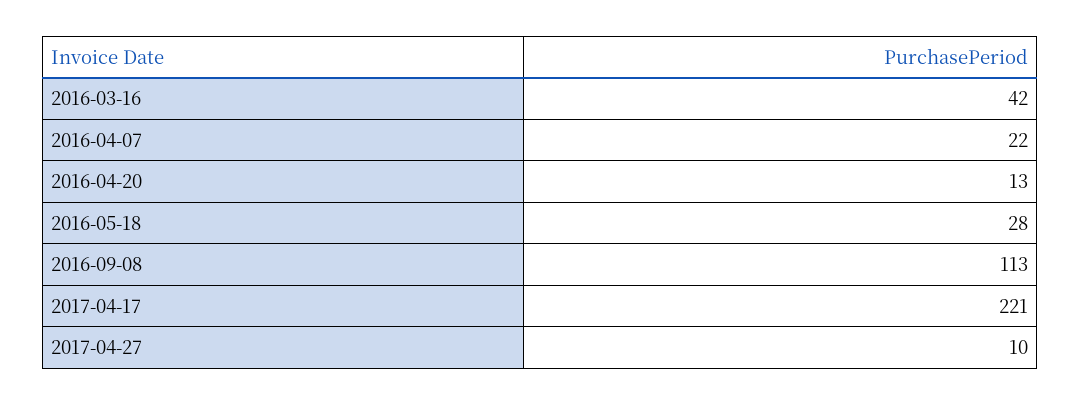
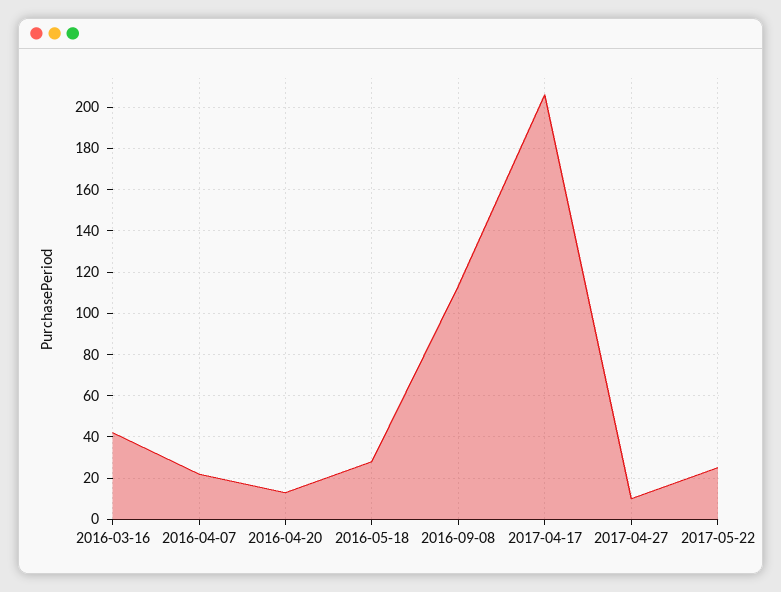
2017-04-17: 221 -> 205
2017-05-22: none -> 25

